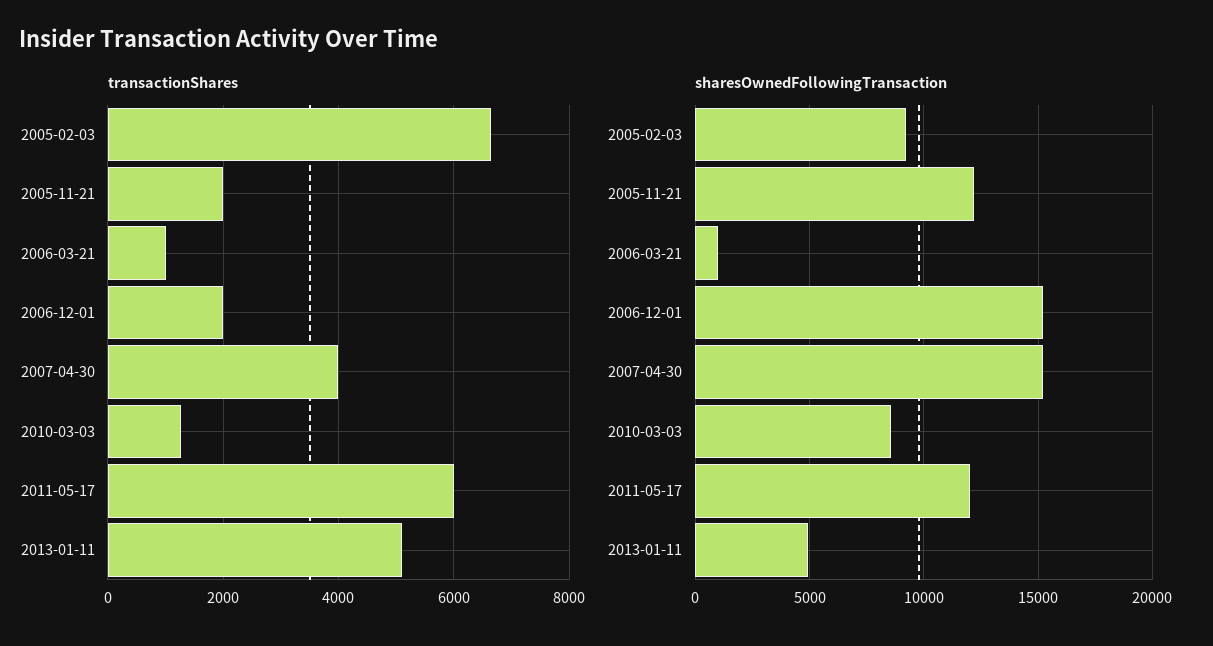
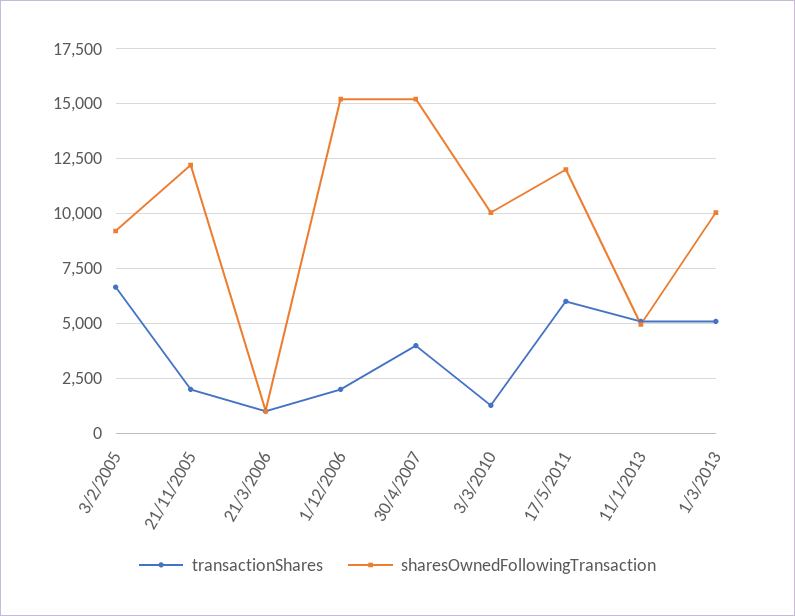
sharesOwnedFollowingTransaction, 2010-03-03: 8500 -> 10000
transactionShares, 1/3/2013: none -> 5000
sharesOwnedFollowingTransaction, 1/3/2013: none -> 10000

